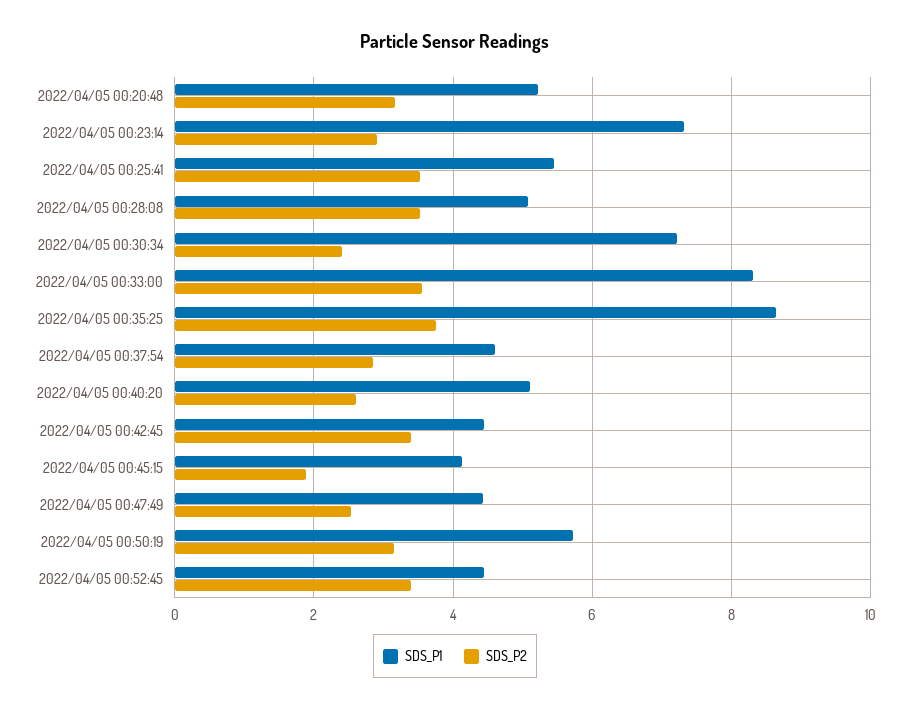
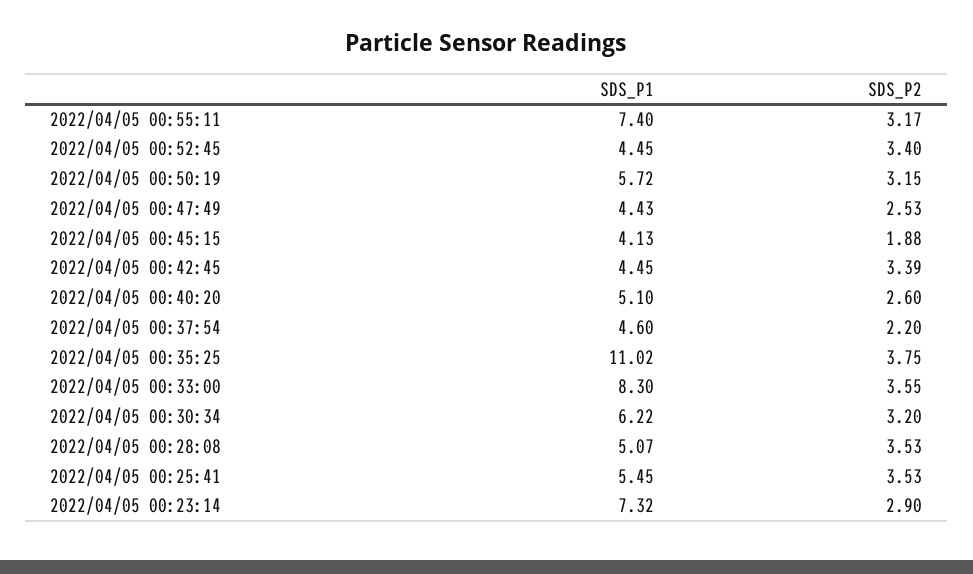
SDS_P1, 2022/04/05 00:20:48: 5.2 -> none
SDS_P2, 2022/04/05 00:20:48: 3.2 -> none
SDS_P1, 2022/04/05 00:30:34: 7.2 -> 6.22
SDS_P2, 2022/04/05 00:30:34: 2.4 -> 3.2
SDS_P1, 2022/04/05 00:35:25: 8.6 -> 11.02
SDS_P2, 2022/04/05 00:37:54: 2.8 -> 2.2
SDS_P1, 2022/04/05 00:55:11: none -> 7.4
SDS_P2, 2022/04/05 00:55:11: none -> 3.17

